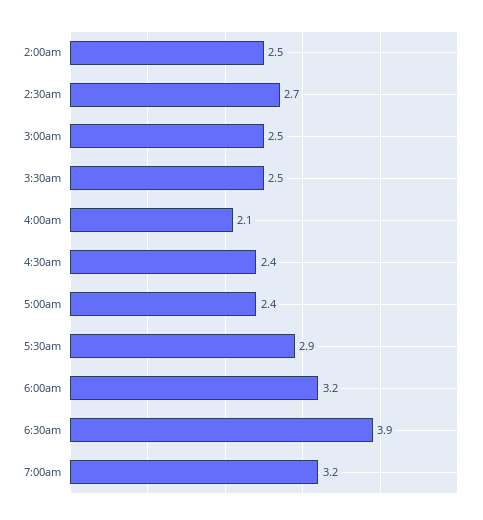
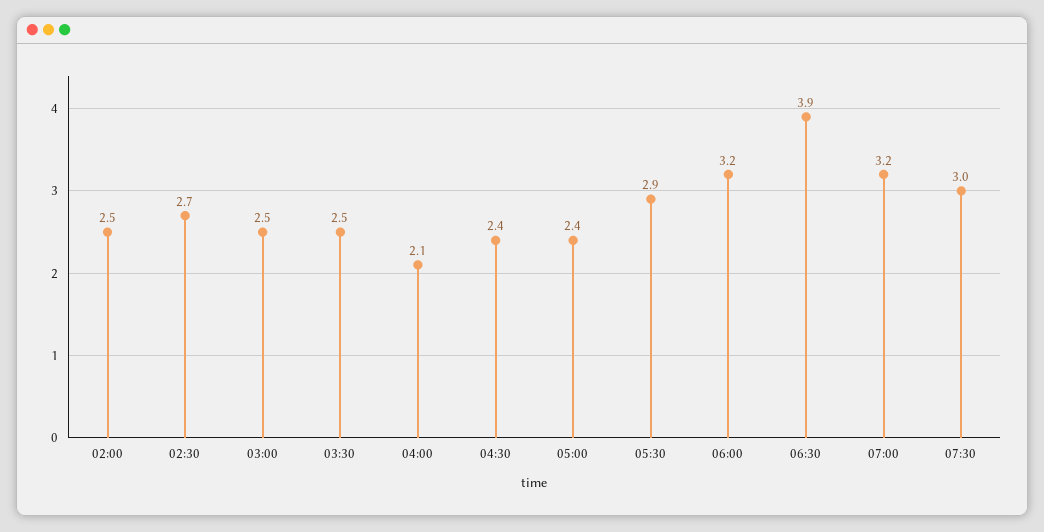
07:30: none -> 3

